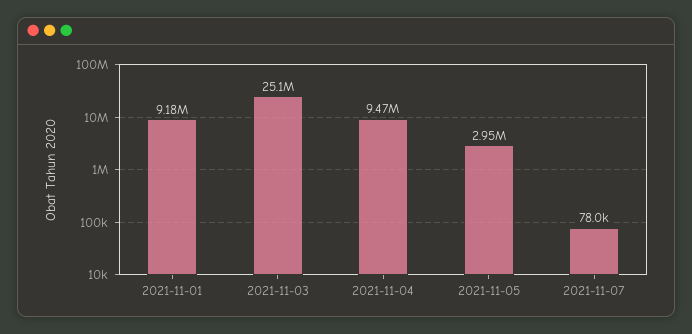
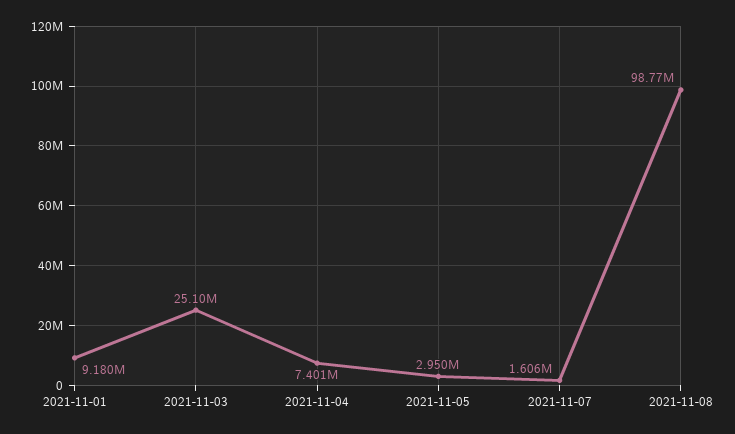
2021-11-04: 9470000 -> 7401000
2021-11-07: 78000 -> 1606000
2021-11-08: none -> 98770000

